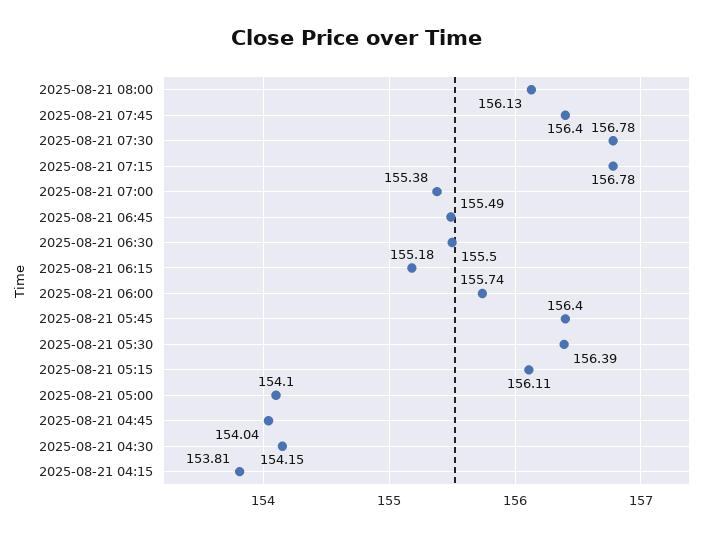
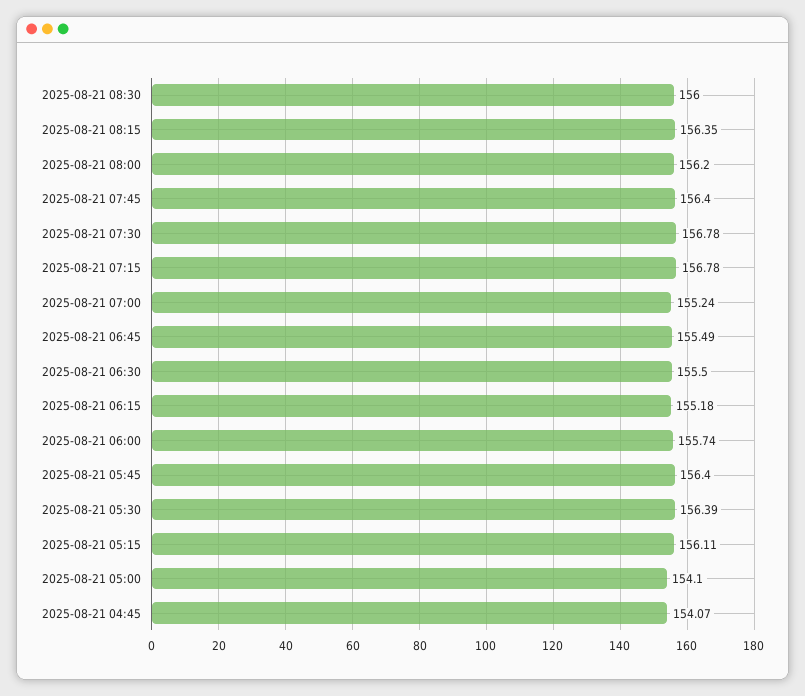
2025-08-21 08:00: 156.13 -> 156.2
2025-08-21 07:00: 155.38 -> 155.24
2025-08-21 04:45: 154.04 -> 154.07
2025-08-21 04:30: 154.15 -> none
2025-08-21 04:15: 153.81 -> none
2025-08-21 08:30: none -> 156
2025-08-21 08:15: none -> 156.35

